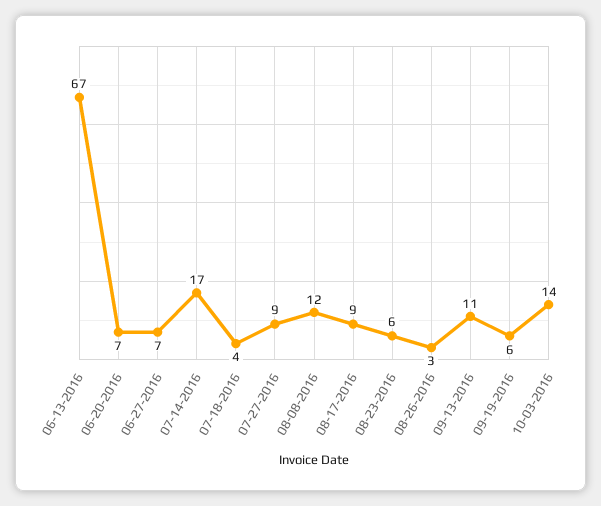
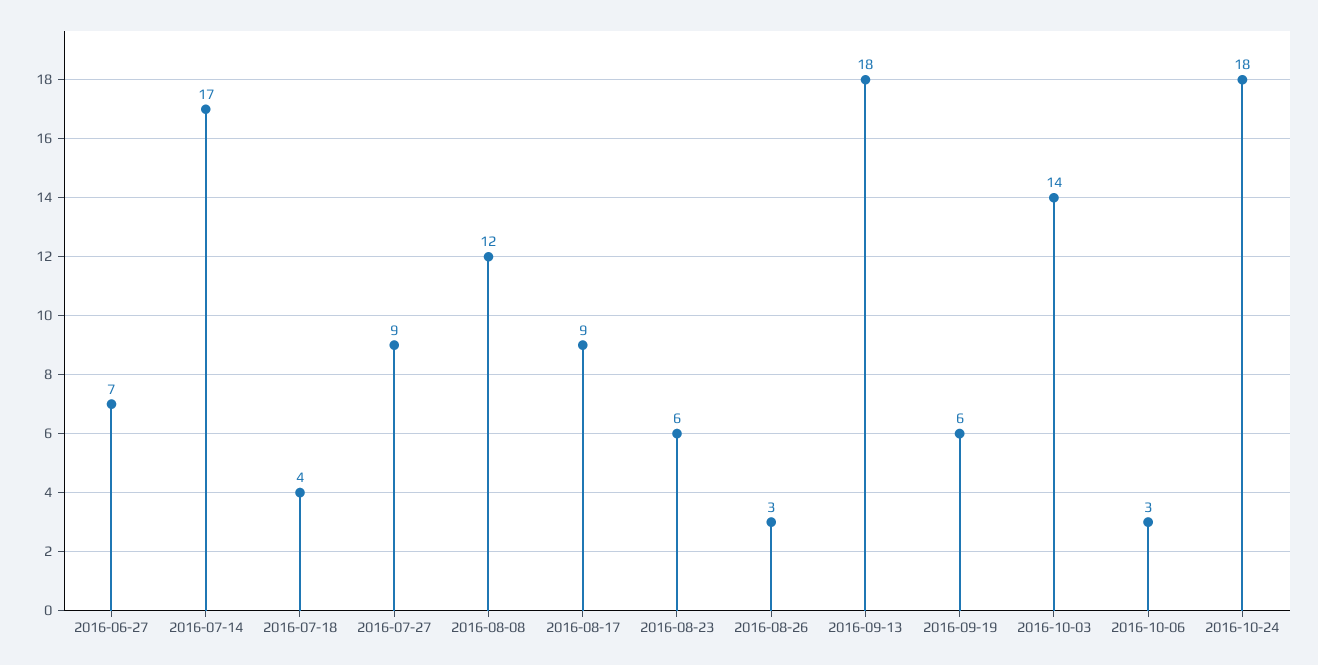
06-13-2016: 67 -> none
06-20-2016: 7 -> none
09-13-2016: 11 -> 18
2016-10-06: none -> 3
2016-10-24: none -> 18

